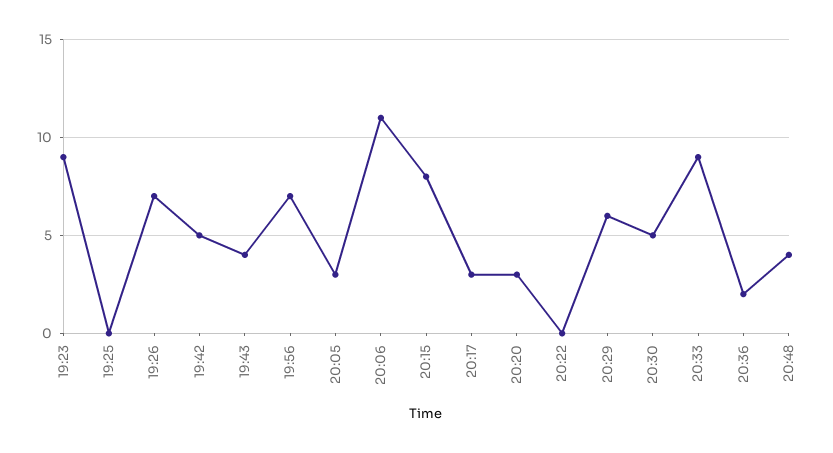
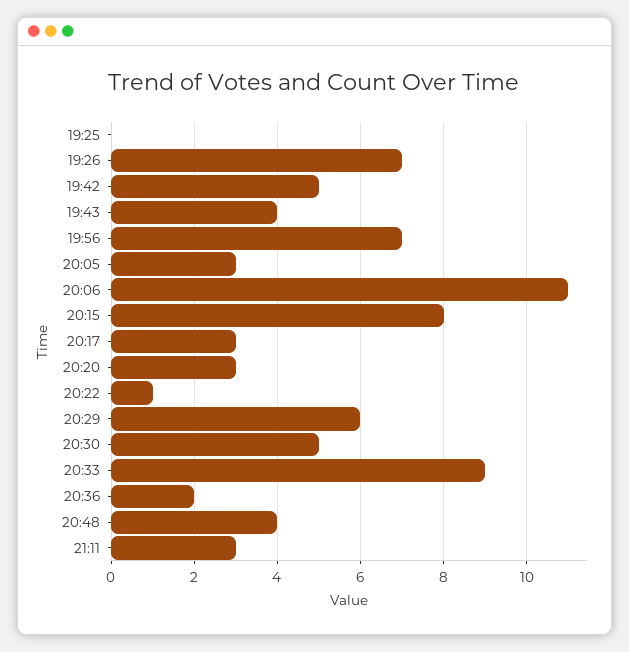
19:23: 9 -> none
20:22: 0 -> 1
21:11: none -> 3

